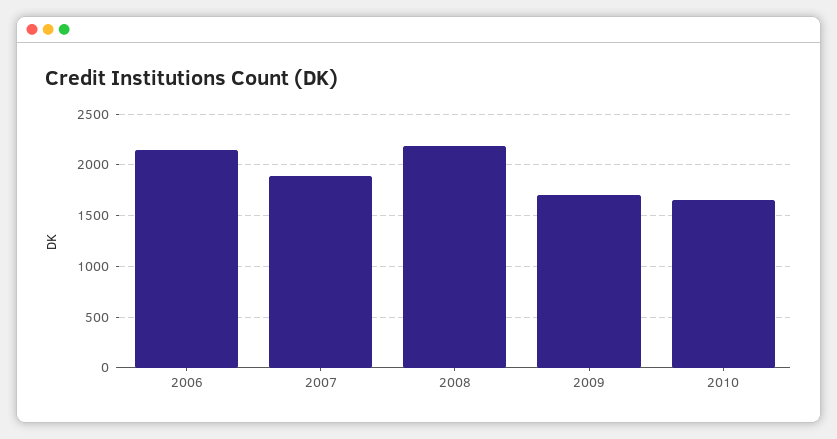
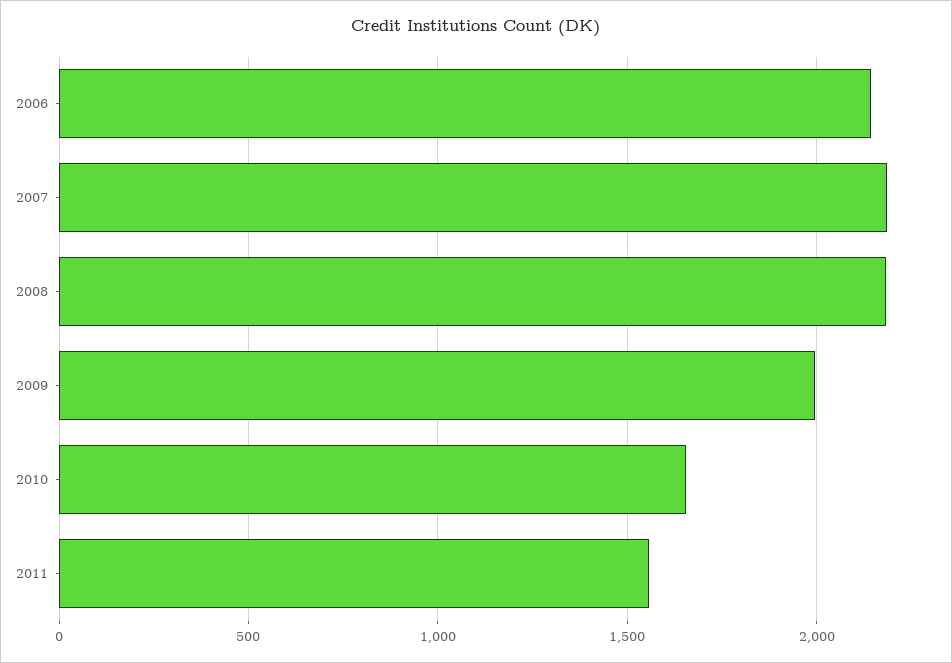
2007: 1900 -> 2200
2009: 1700 -> 2000
2011: none -> 1550

